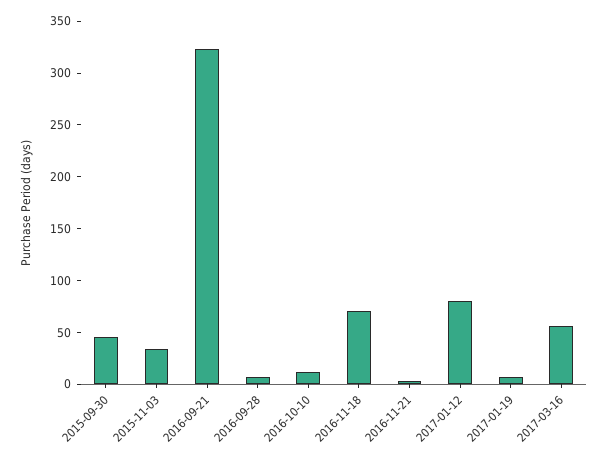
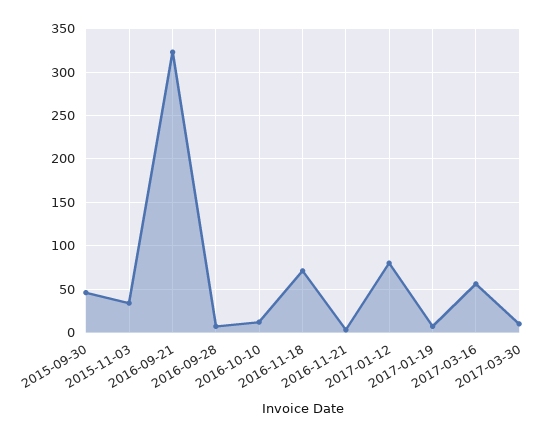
2017-03-30: none -> 10

